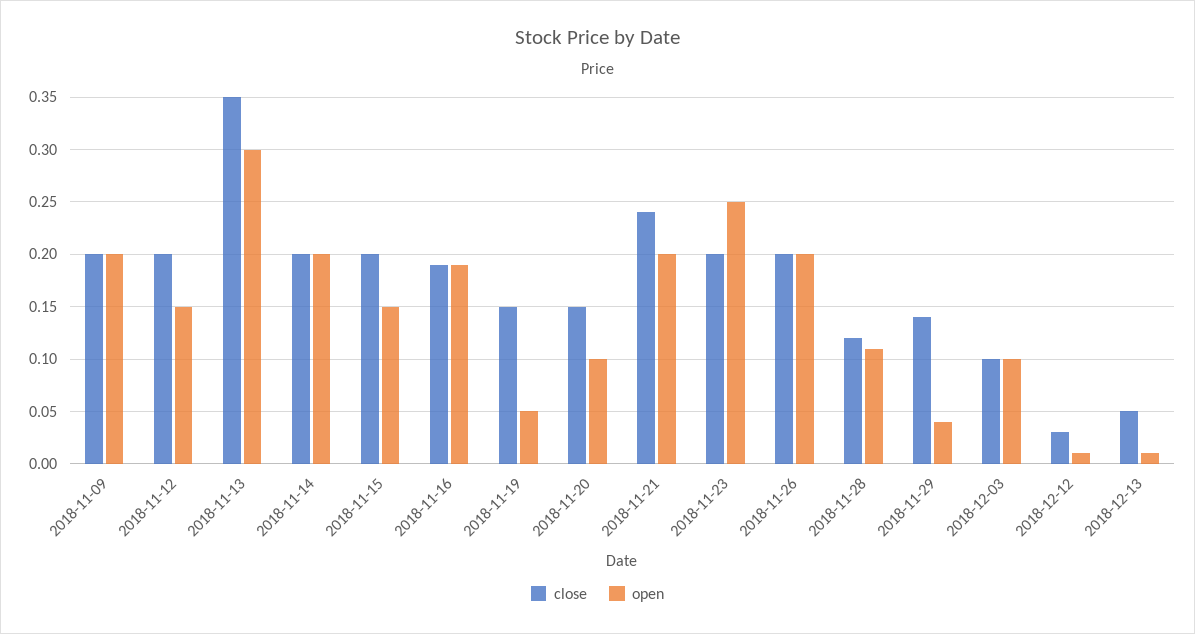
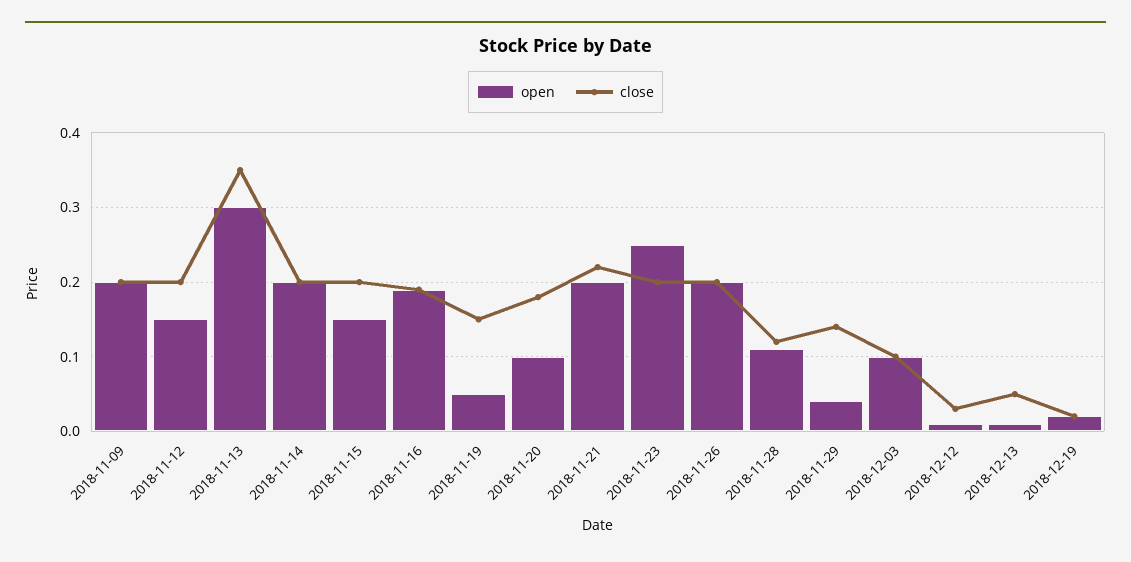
close, 2018-11-20: 0.15 -> 0.18
close, 2018-11-21: 0.24 -> 0.22
open, 2018-12-19: none -> 0.02
close, 2018-12-19: none -> 0.02

